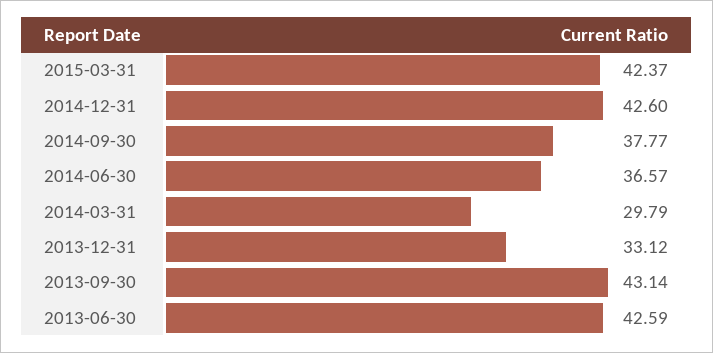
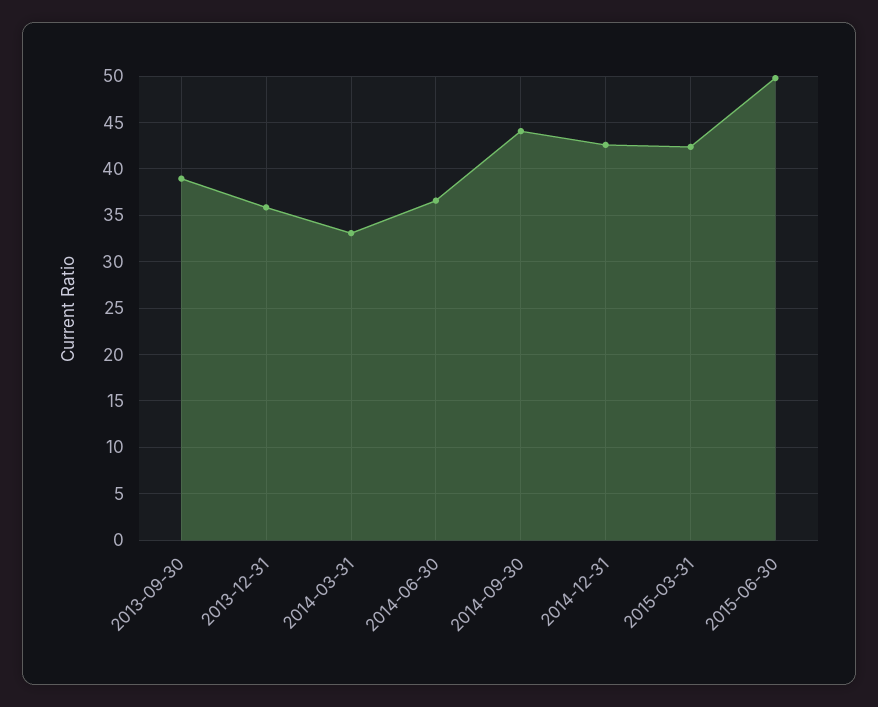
2014-09-30: 37.77 -> 44
2014-03-31: 29.79 -> 33
2013-12-31: 33.12 -> 36
2013-09-30: 43.14 -> 39
2013-06-30: 42.59 -> none
2015-06-30: none -> 50

